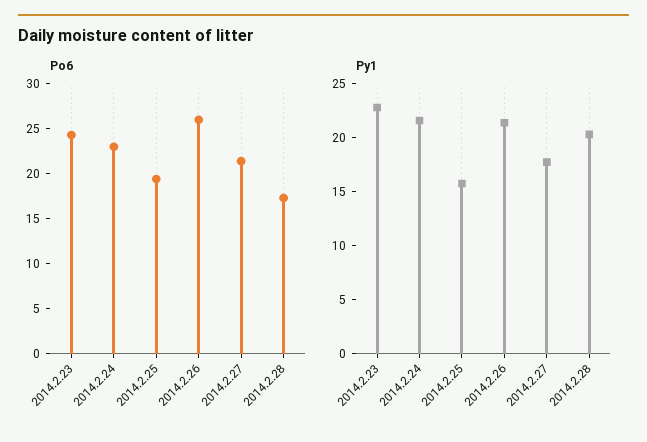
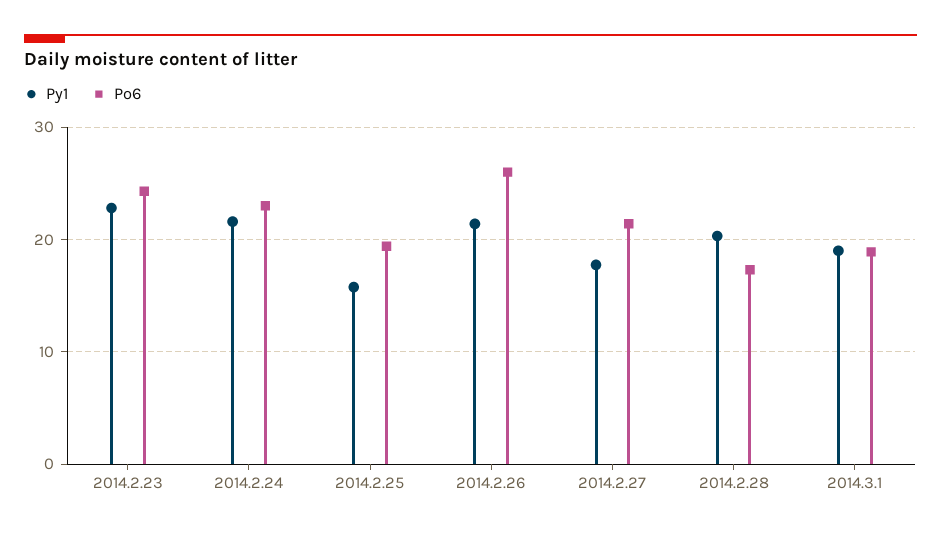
Py1, 2014.3.1: none -> 19
Po6, 2014.3.1: none -> 19

